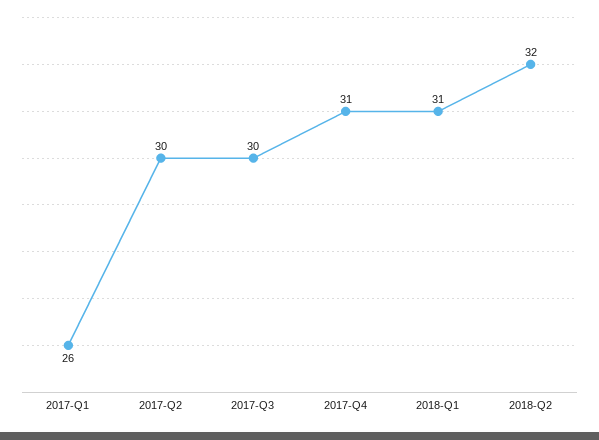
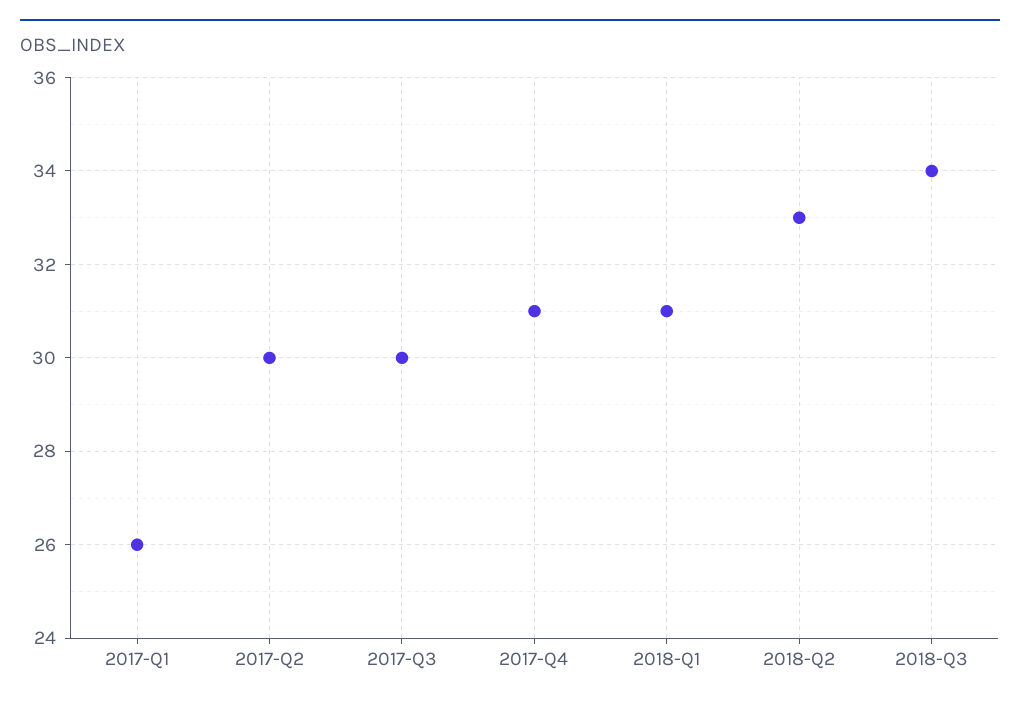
2018-Q2: 32 -> 33
2018-Q3: none -> 34

